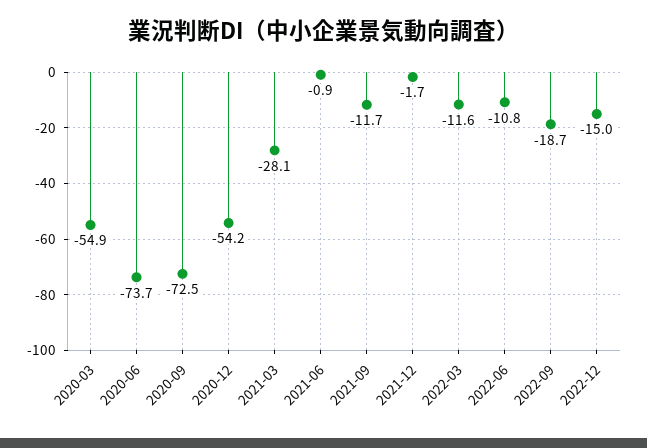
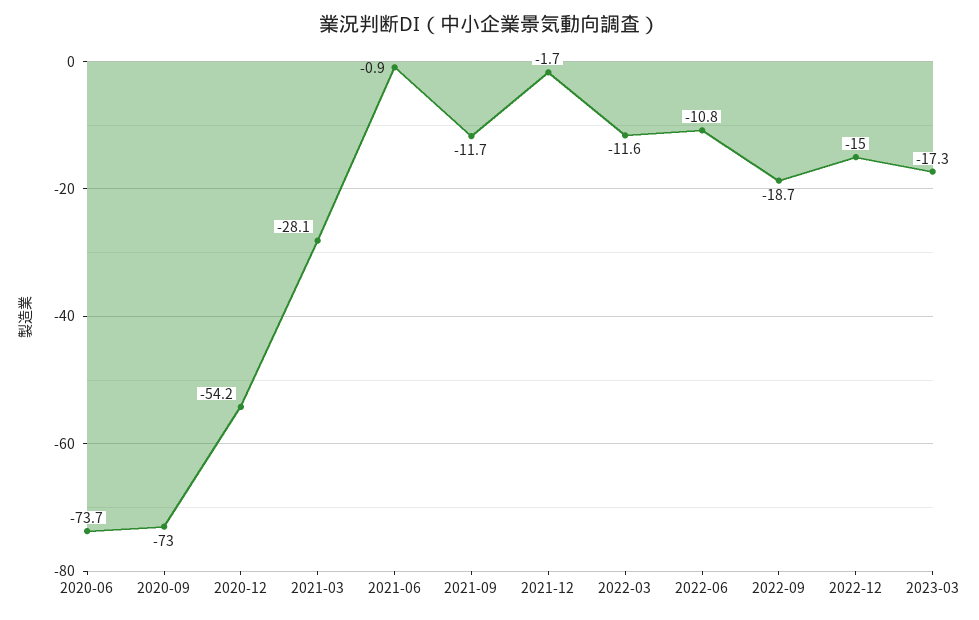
2020-03: -54.9 -> none
2020-09: -72.5 -> -73
2023-03: none -> -17.3

